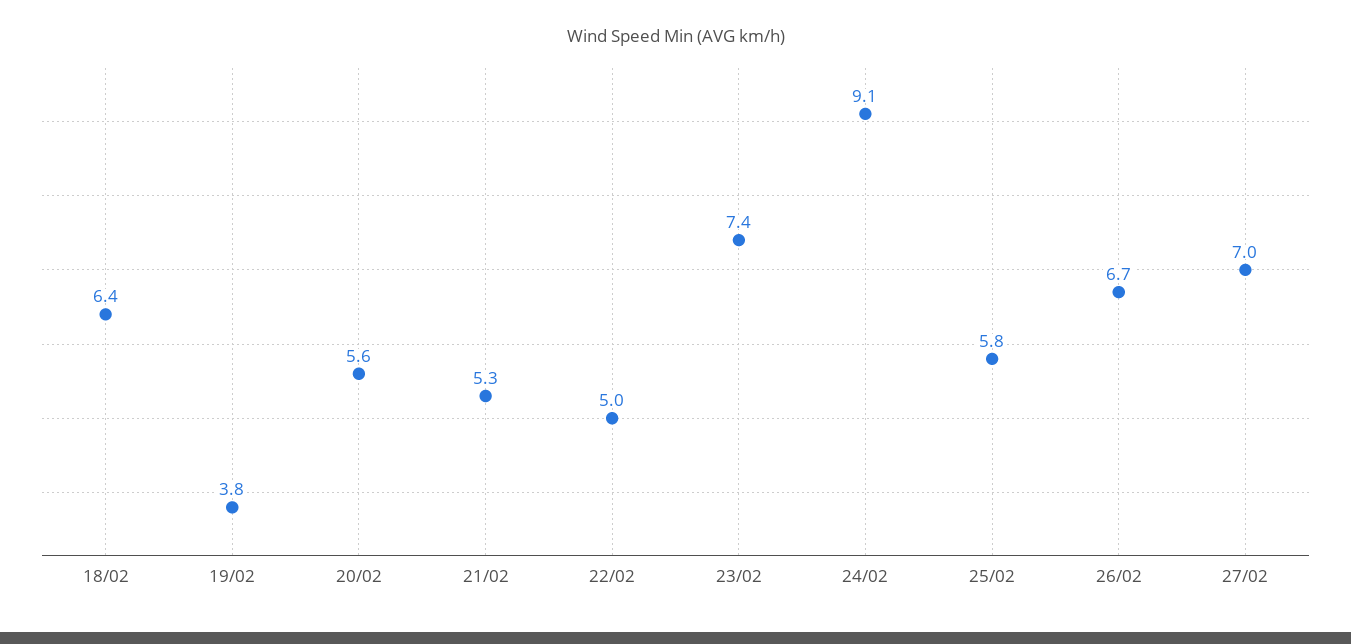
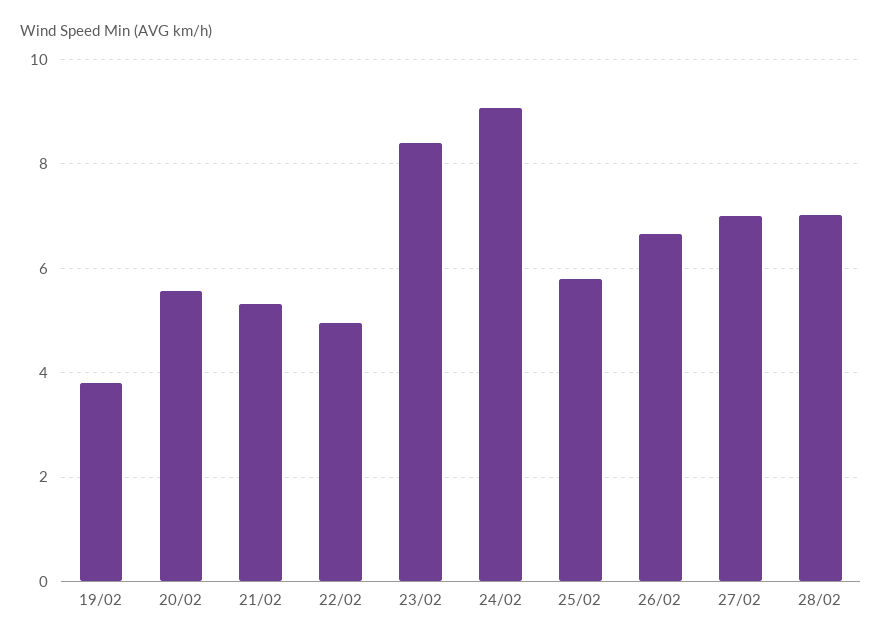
18/02: 6.4 -> none
23/02: 7.4 -> 8.4
28/02: none -> 7

